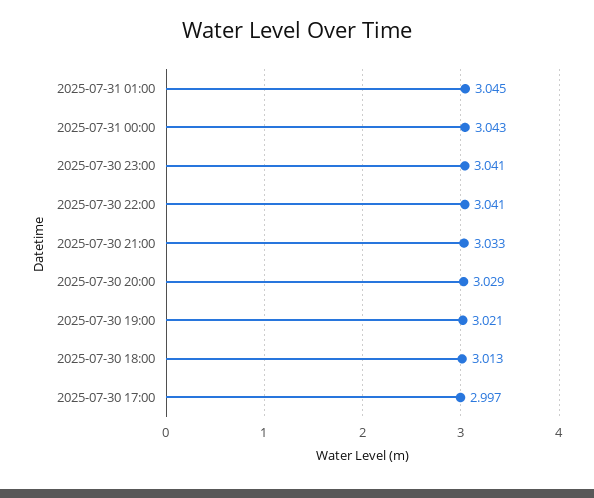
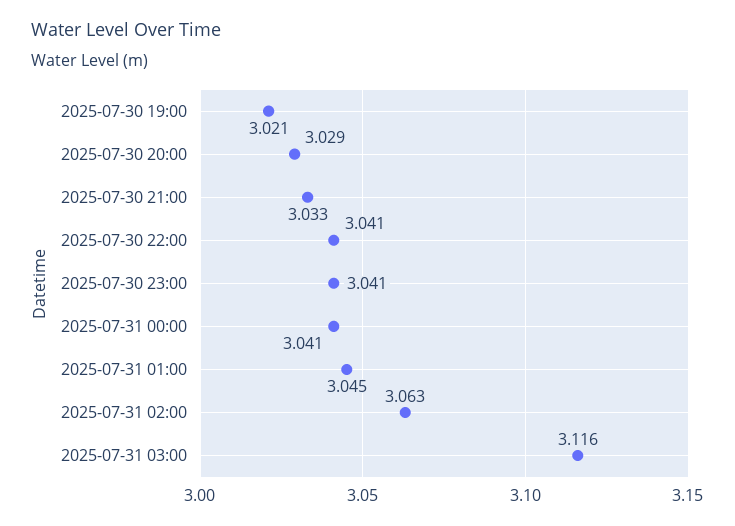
2025-07-31 00:00: 3.043 -> 3.041
2025-07-30 18:00: 3.013 -> none
2025-07-30 17:00: 2.997 -> none
2025-07-31 02:00: none -> 3.063
2025-07-31 03:00: none -> 3.116

